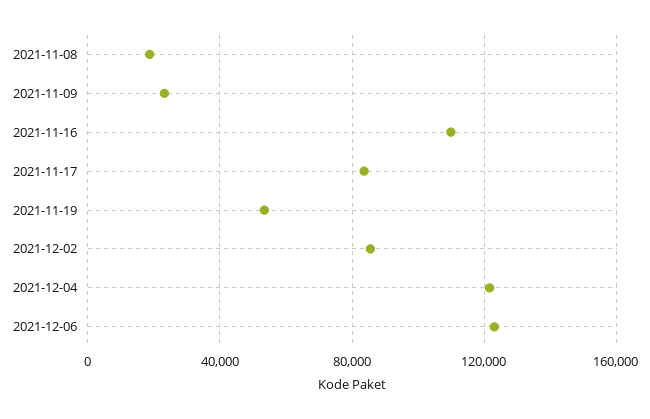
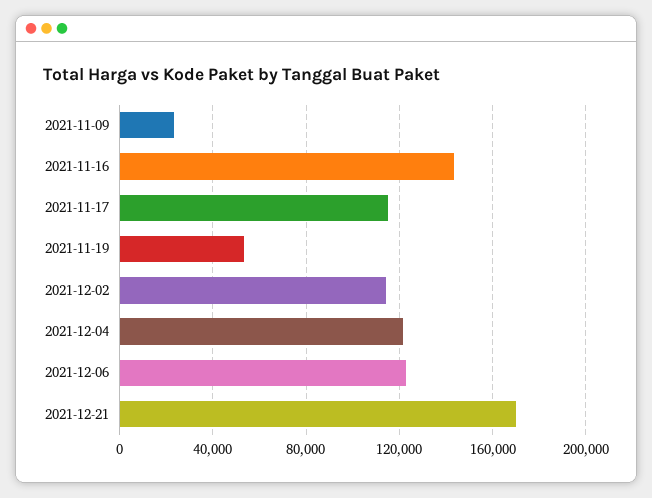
2021-11-08: 20000 -> none
2021-11-16: 110000 -> 145000
2021-11-17: 85000 -> 115000
2021-12-02: 85000 -> 115000
2021-12-21: none -> 170000

